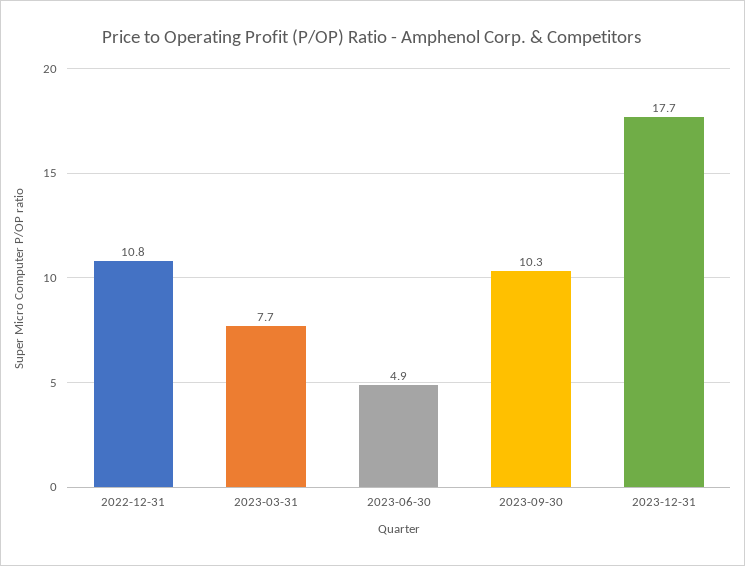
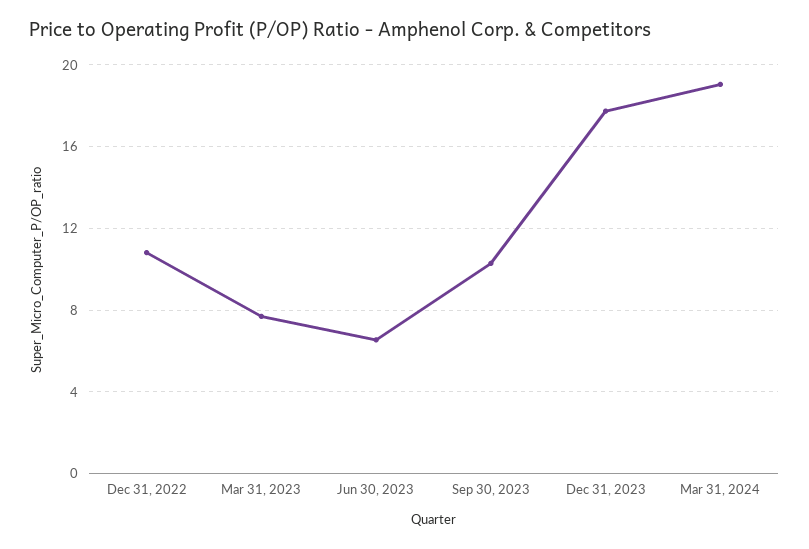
2023-06-30: 4.9 -> 6.5
Mar 31, 2024: none -> 19

